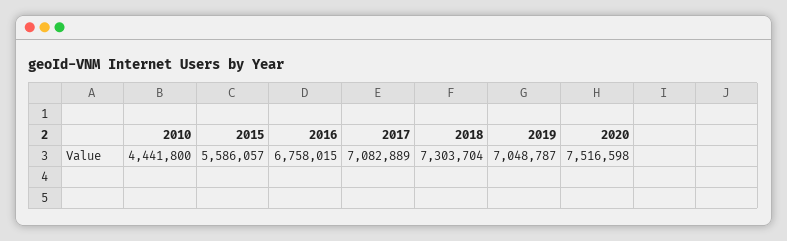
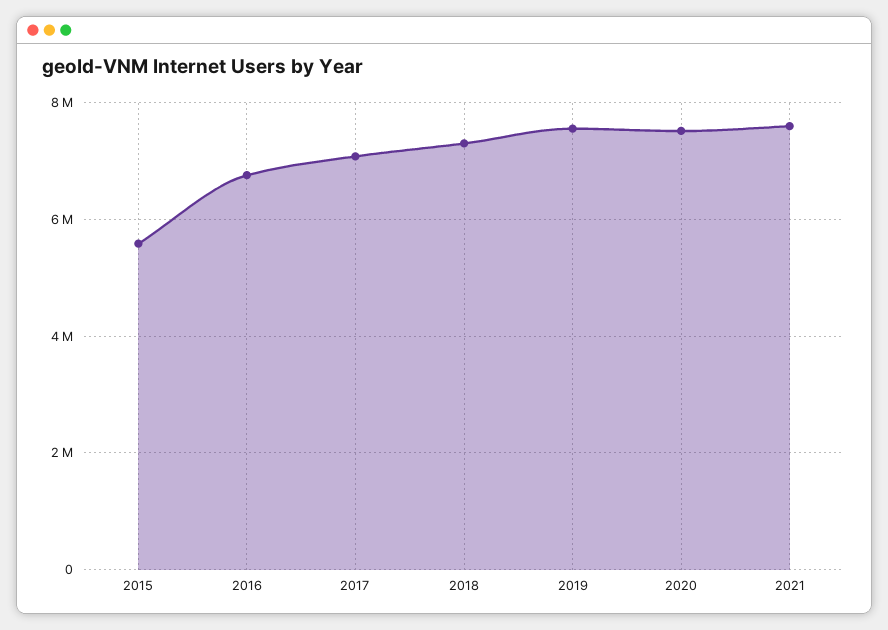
2010: 4441800 -> none
2019: 7048787 -> 7600000
2021: none -> 7600000

